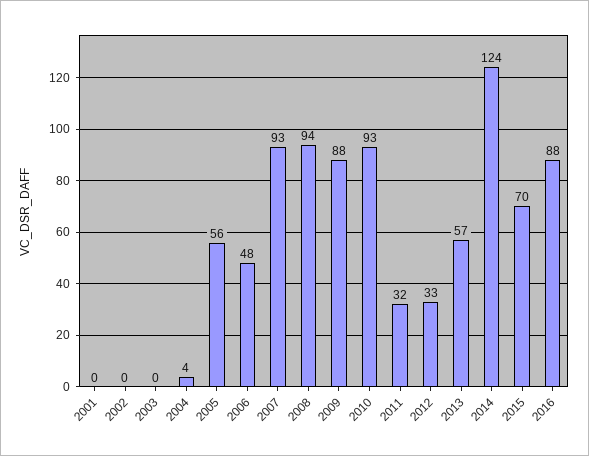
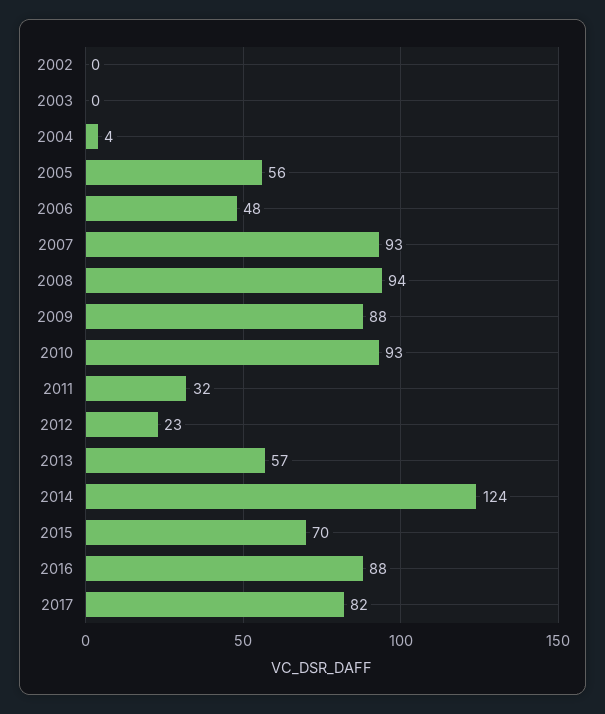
2001: 0 -> none
2012: 33 -> 23
2017: none -> 82

